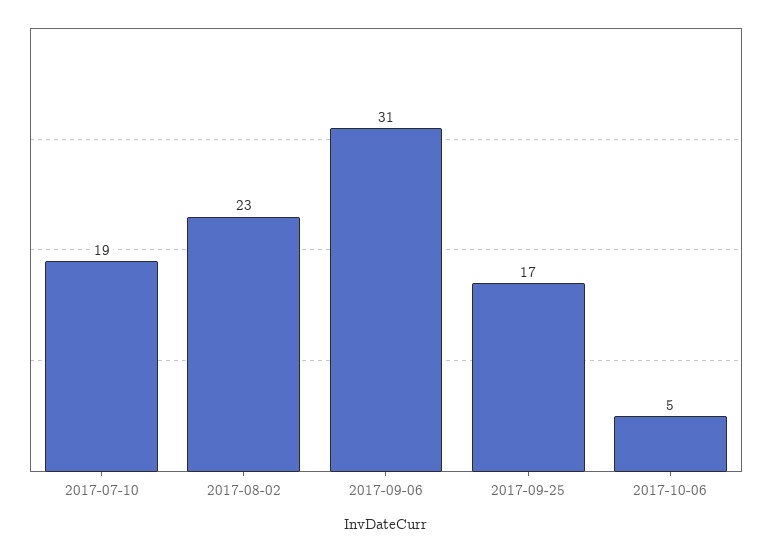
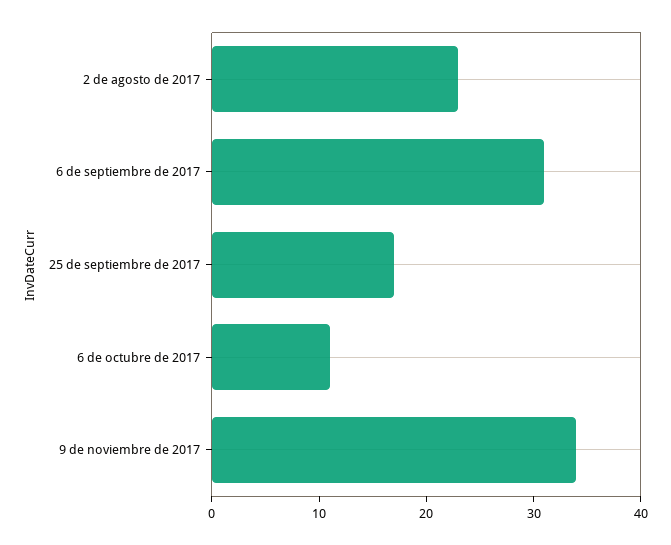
2017-07-10: 19 -> none
2017-10-06: 5 -> 11
9 de noviembre de 2017: none -> 34

